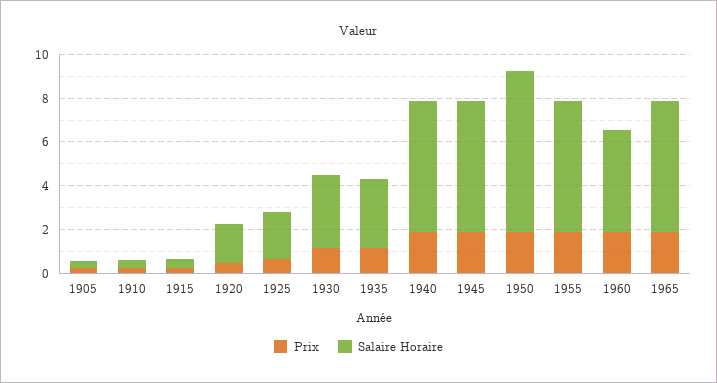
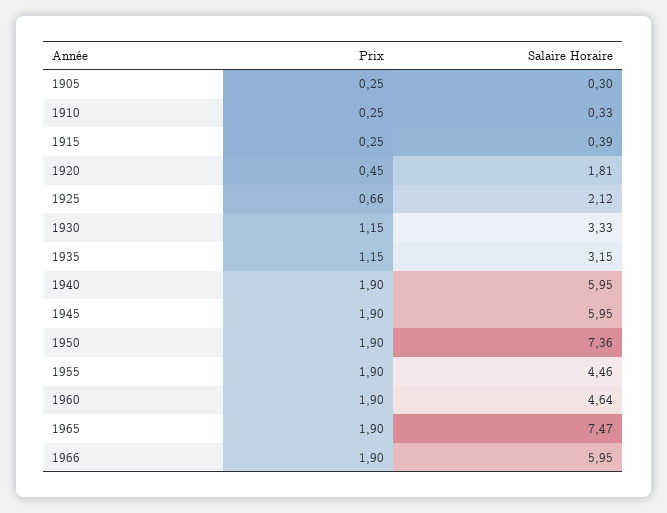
Salaire Horaire, 1955: 6 -> 4.46
Salaire Horaire, 1965: 6 -> 7.47
Prix, 1966: none -> 1.9
Salaire Horaire, 1966: none -> 5.95

